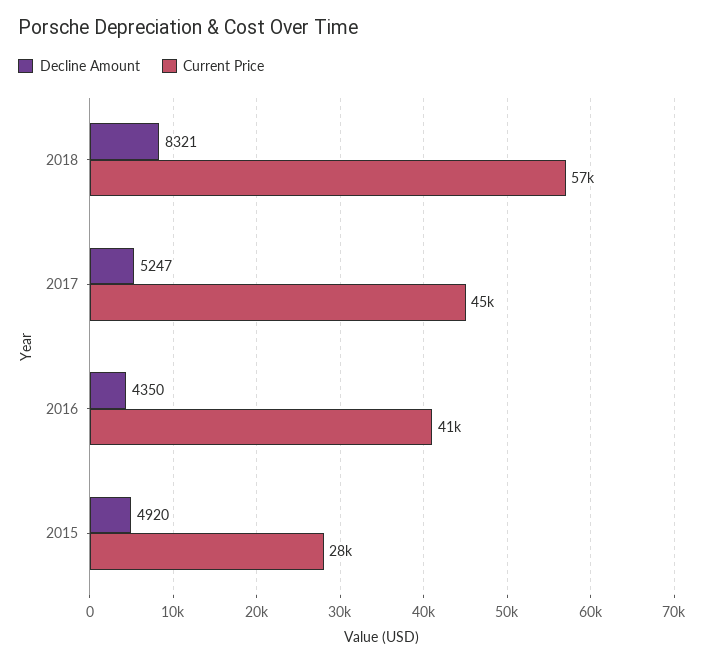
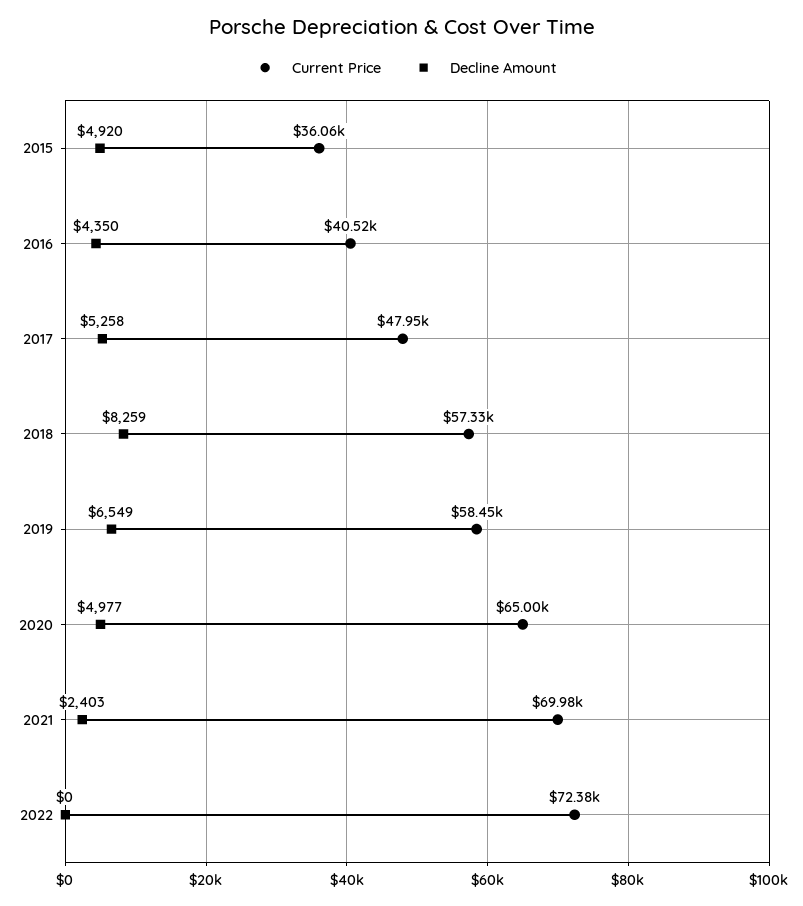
Decline Amount, 2018: 8321 -> 8259
Decline Amount, 2017: 5247 -> 5258
Current Price, 2017: 45000 -> 47950
Current Price, 2015: 28000 -> 36060
Current Price, 2019: none -> 58450
Decline Amount, 2019: none -> 6549
Current Price, 2020: none -> 65000
Decline Amount, 2020: none -> 4977
Current Price, 2021: none -> 69980
Decline Amount, 2021: none -> 2403
Current Price, 2022: none -> 72380
Decline Amount, 2022: none -> 0

